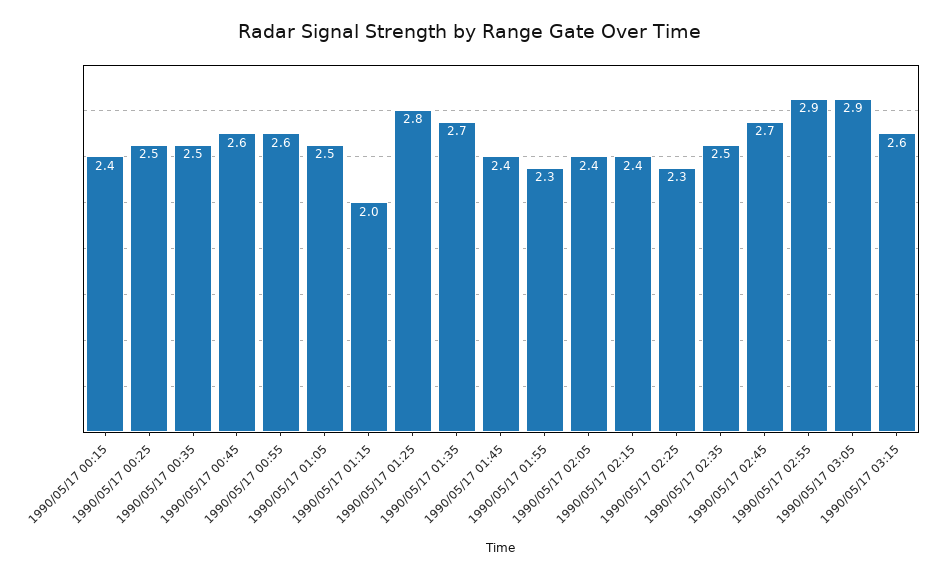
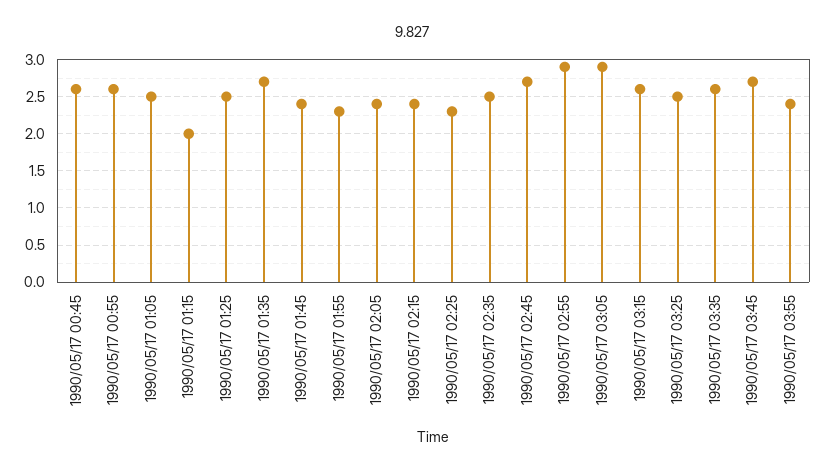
1990/05/17 00:15: 2.4 -> none
1990/05/17 00:25: 2.5 -> none
1990/05/17 00:35: 2.5 -> none
1990/05/17 01:25: 2.8 -> 2.5
1990/05/17 03:25: none -> 2.5
1990/05/17 03:35: none -> 2.6
1990/05/17 03:45: none -> 2.7
1990/05/17 03:55: none -> 2.4

